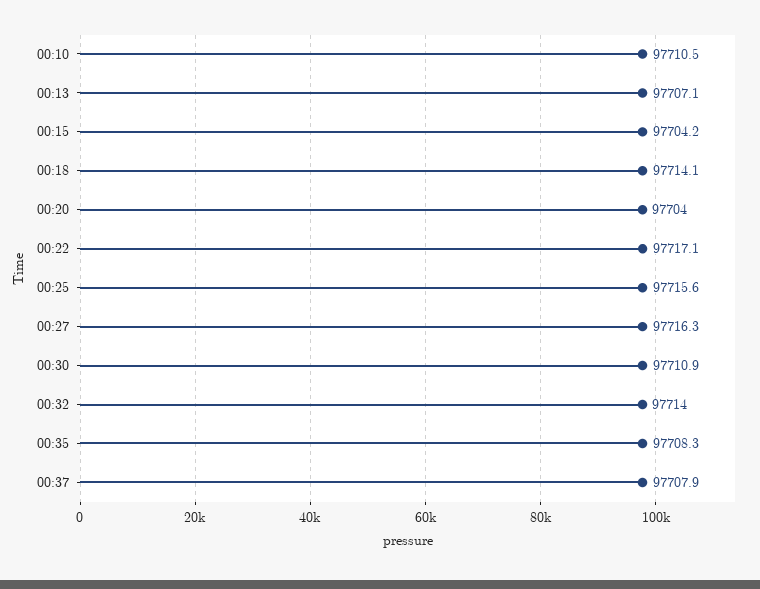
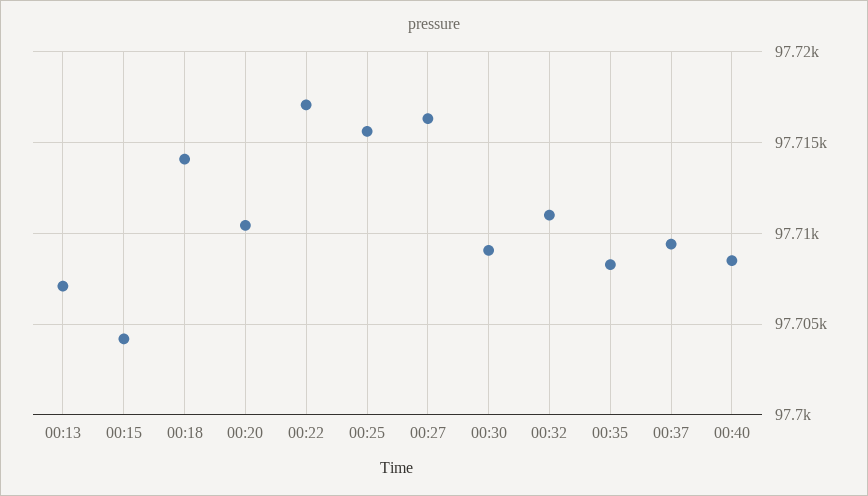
00:10: 97710.5 -> none
00:20: 97704 -> 97710.5
00:30: 97710.9 -> 97709
00:32: 97714 -> 97711
00:37: 97707.9 -> 97709.5
00:40: none -> 97708.5

